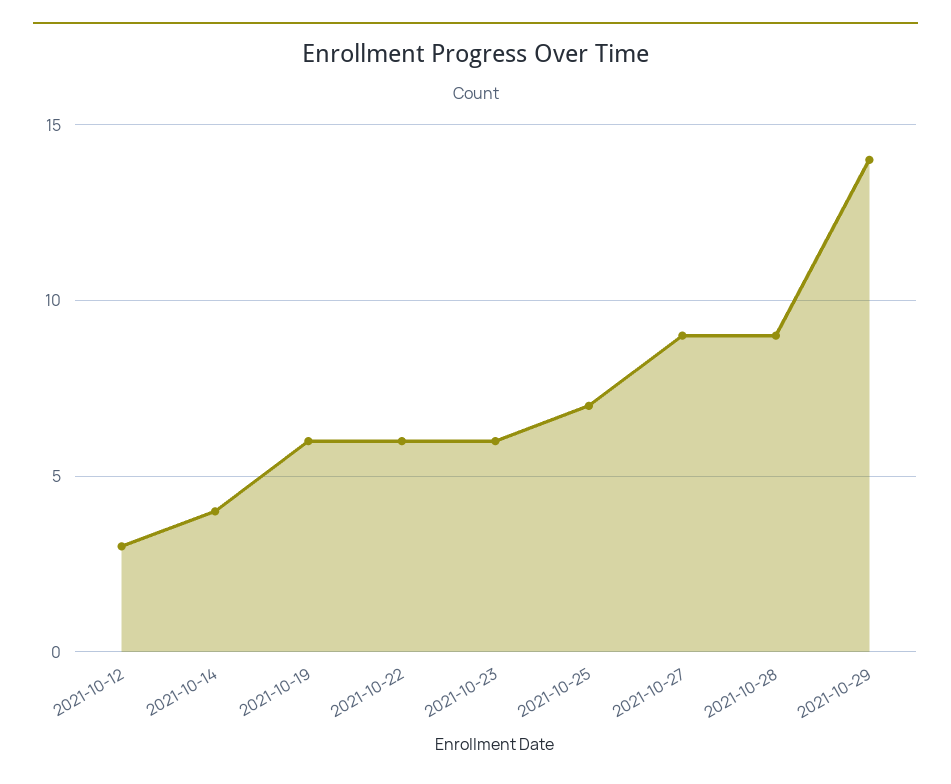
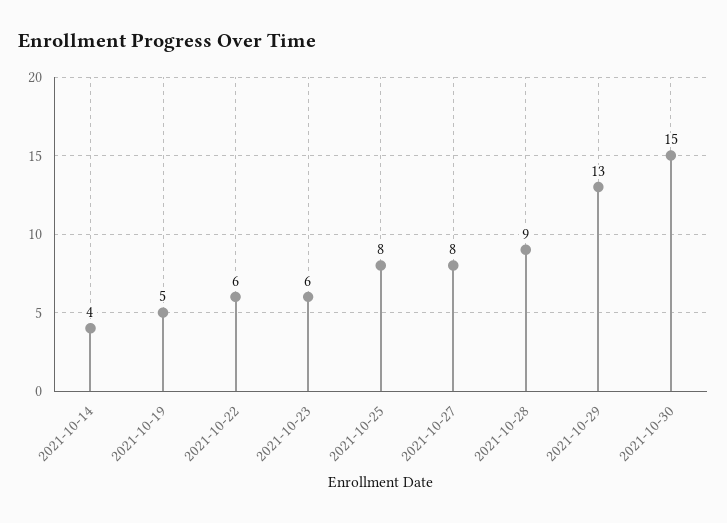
2021-10-12: 3 -> none
2021-10-19: 6 -> 5
2021-10-25: 7 -> 8
2021-10-27: 9 -> 8
2021-10-29: 14 -> 13
2021-10-30: none -> 15

